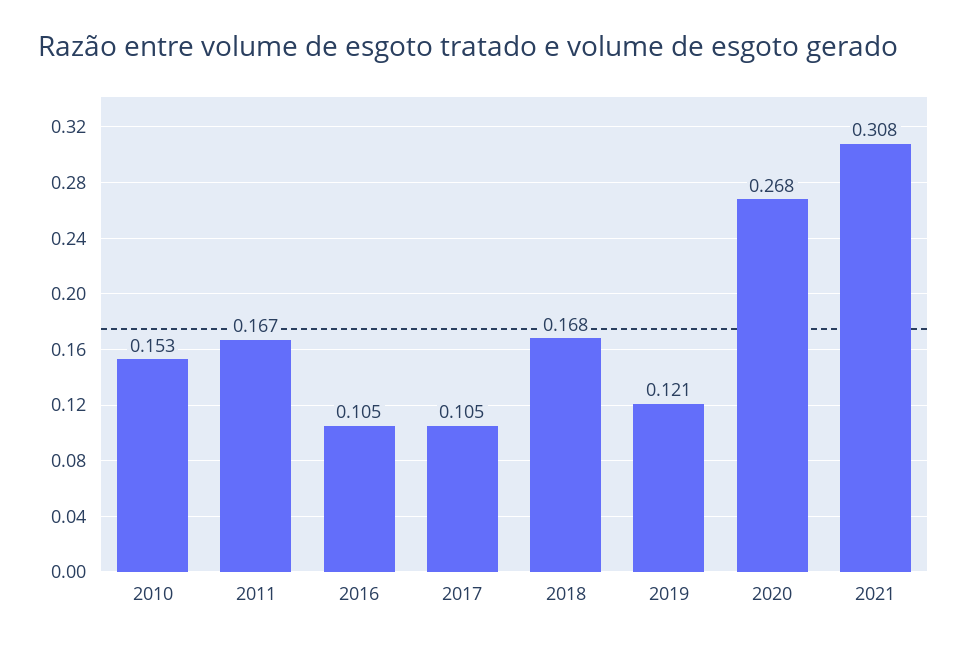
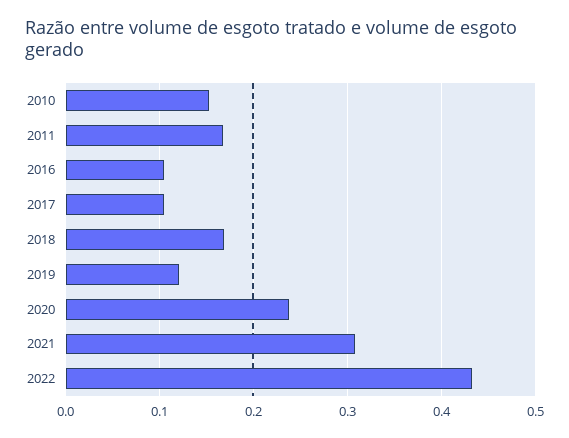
2020: 0.268 -> 0.24
2022: none -> 0.43

